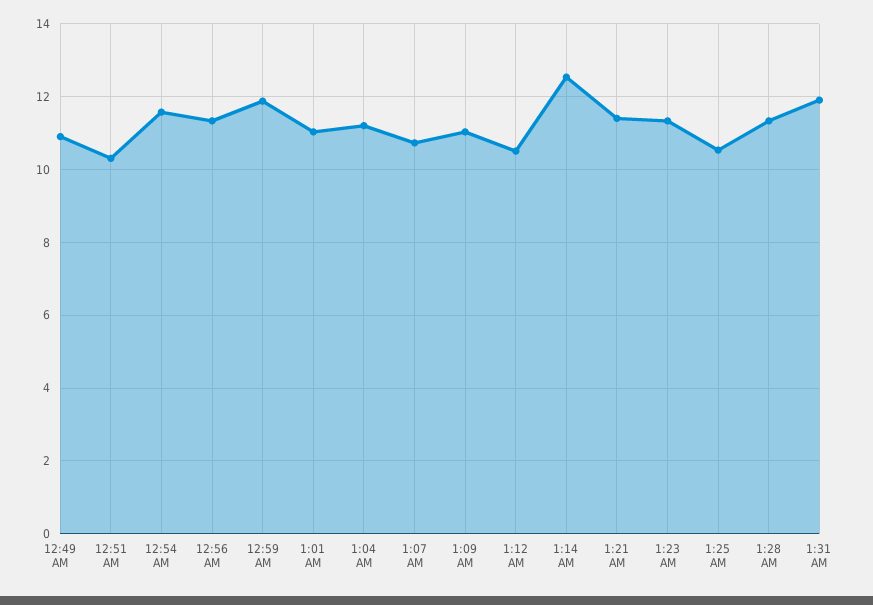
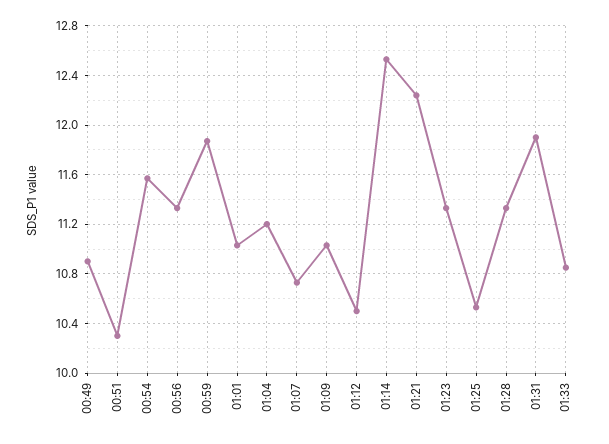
1:21 AM: 11.4 -> 12.25
01:33: none -> 10.85

